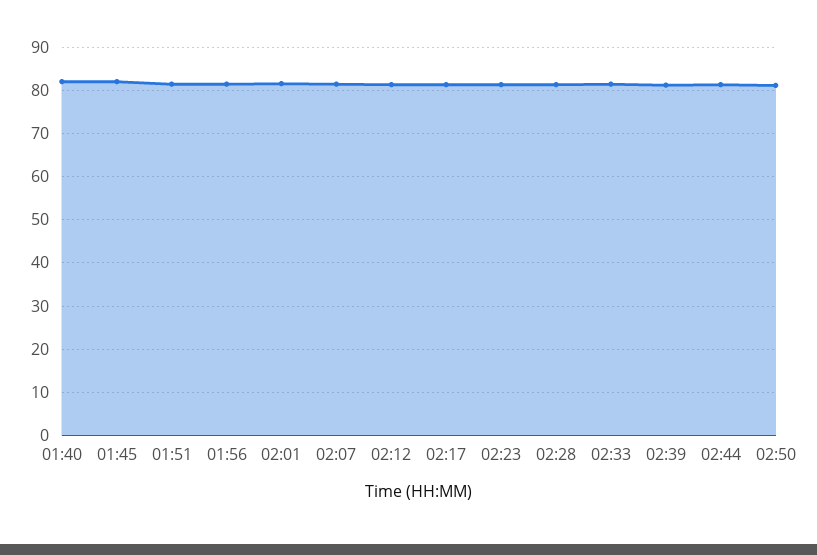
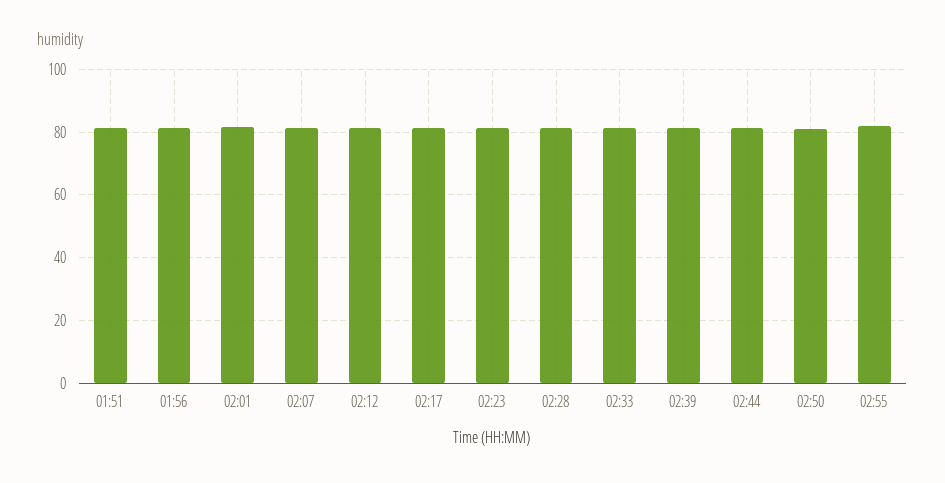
01:40: 82 -> none
01:45: 82 -> none
02:55: none -> 82

